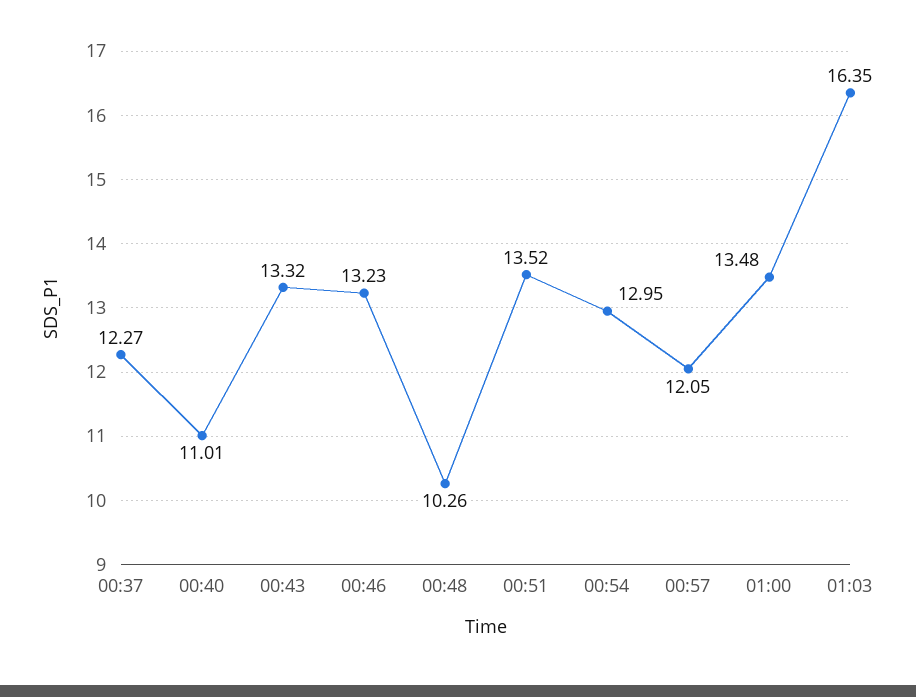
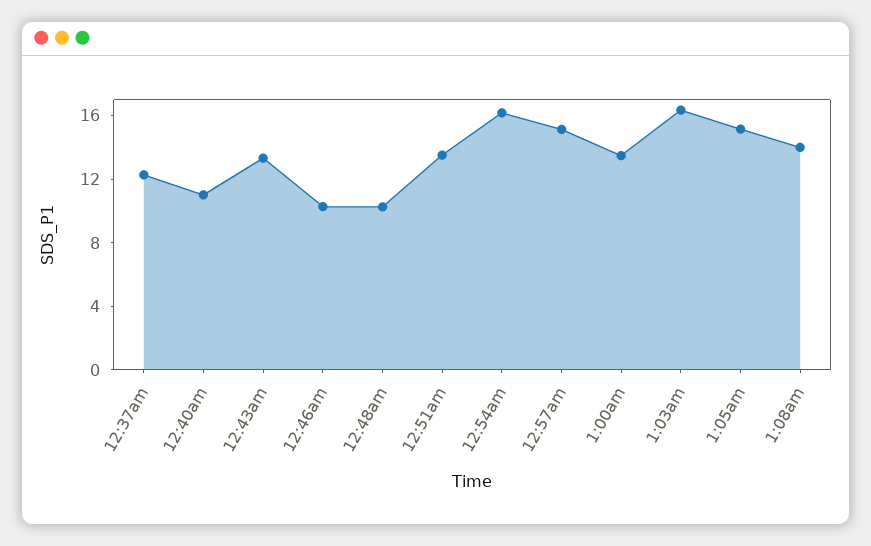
00:46: 13.23 -> 10
00:54: 12.95 -> 16
00:57: 12.05 -> 15
1:05am: none -> 15
1:08am: none -> 14

